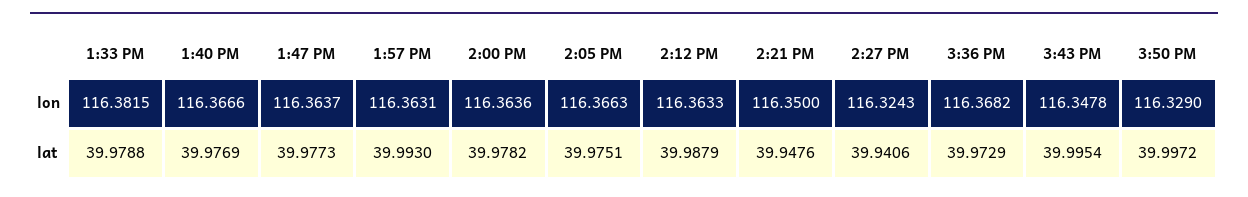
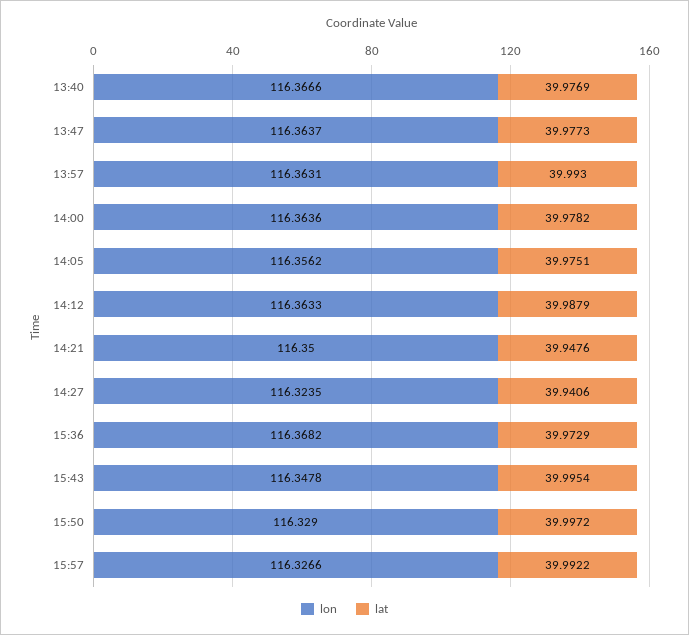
lon, 1:33 PM: 116.3815 -> none
lon, 2:05 PM: 116.3663 -> 116.3562
lon, 2:27 PM: 116.3243 -> 116.3235
lat, 1:33 PM: 39.9788 -> none
lon, 15:57: none -> 116.3266
lat, 15:57: none -> 39.9922

